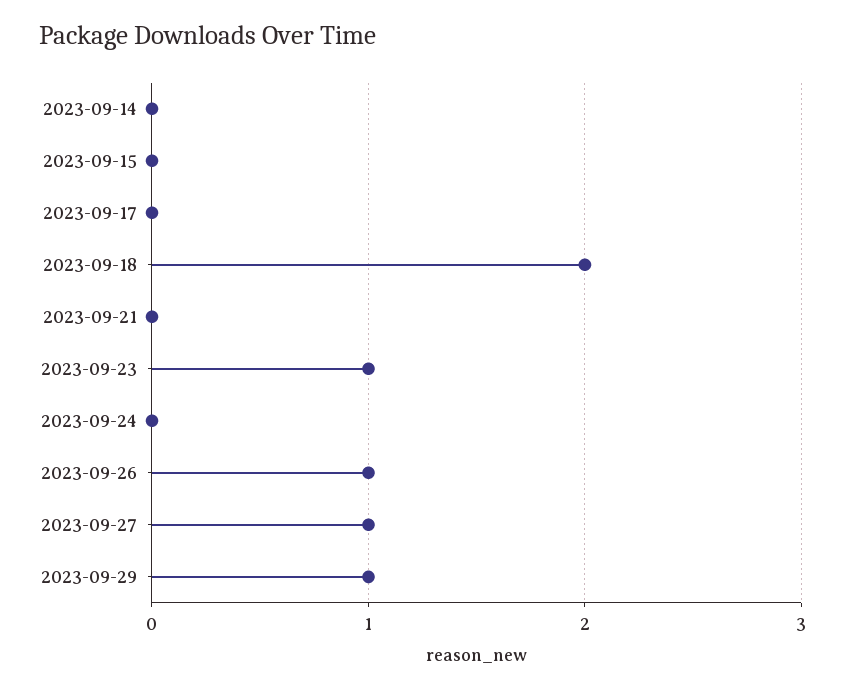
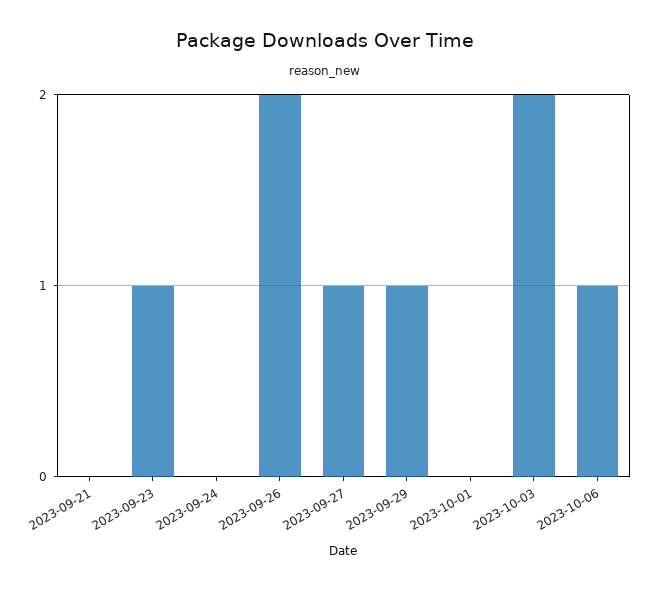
2023-09-14: 0 -> none
2023-09-15: 0 -> none
2023-09-17: 0 -> none
2023-09-18: 2 -> none
2023-09-26: 1 -> 2
2023-10-01: none -> 0
2023-10-03: none -> 2
2023-10-06: none -> 1

